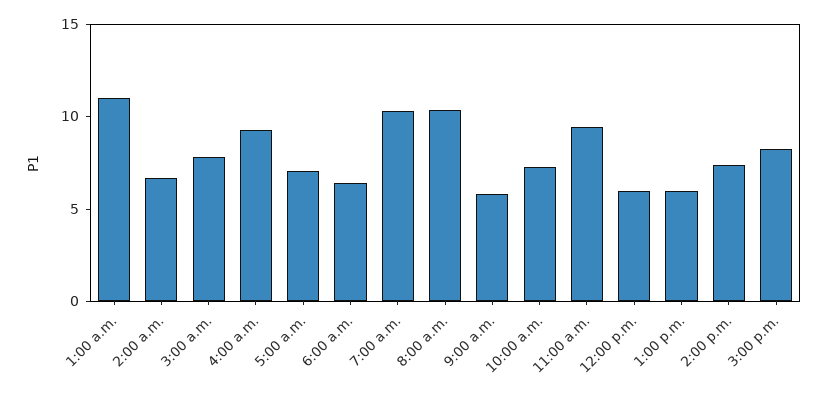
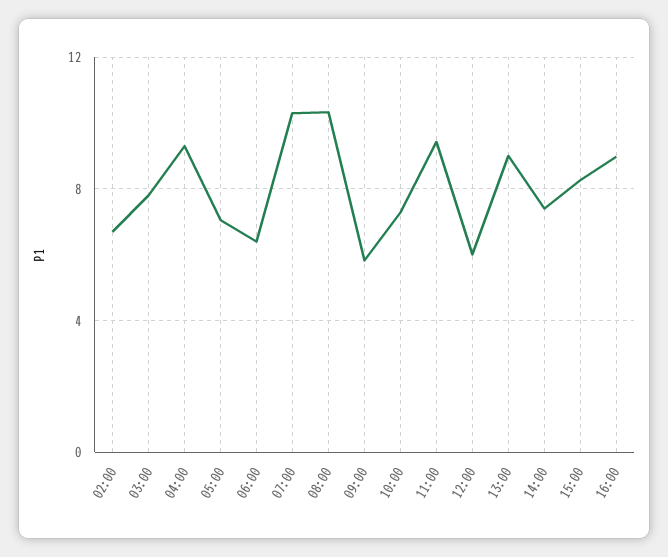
1:00 a.m.: 11 -> none
1:00 p.m.: 6 -> 9
16:00: none -> 9

